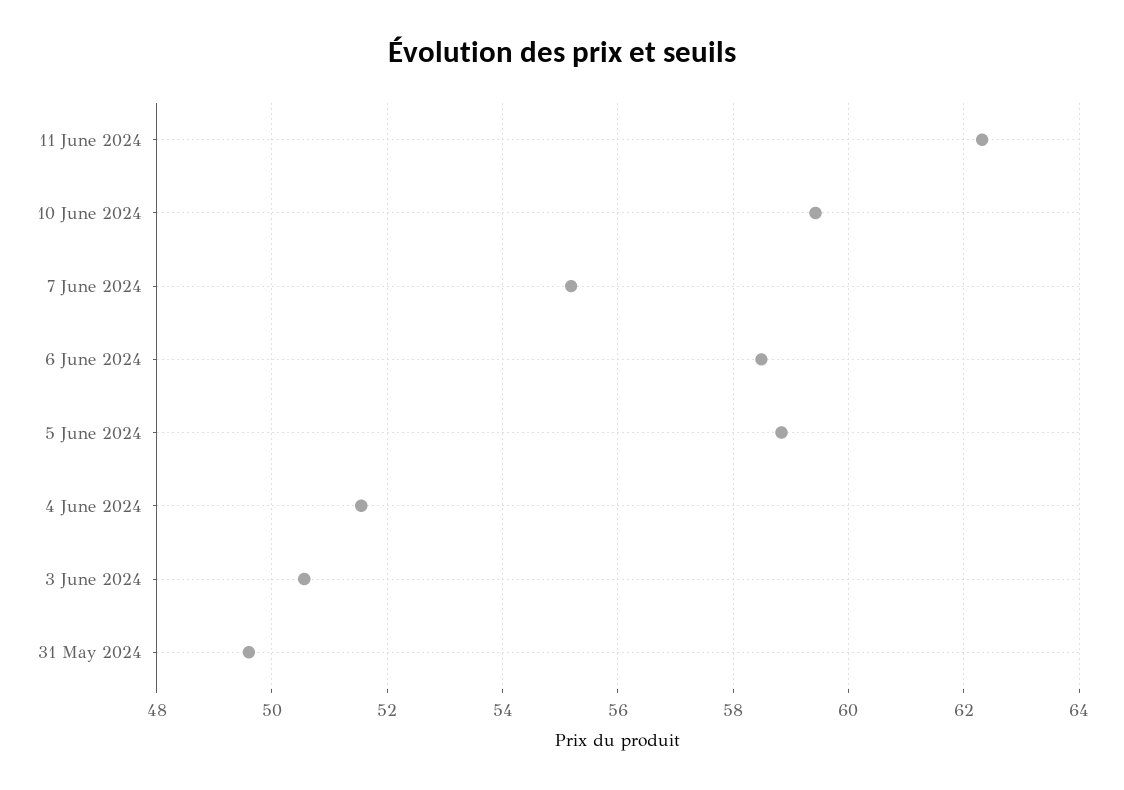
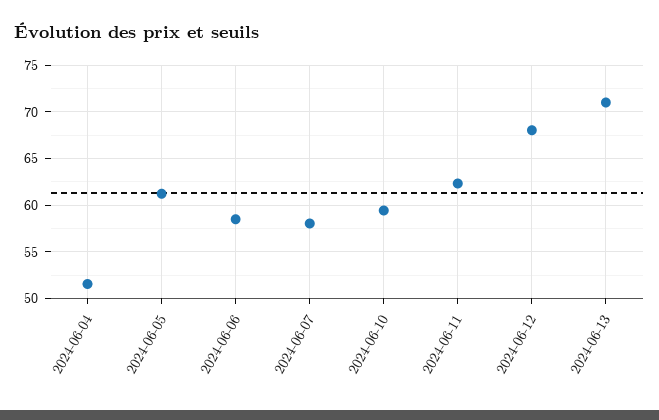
7 June 2024: 55.2 -> 58
5 June 2024: 58.8 -> 61
3 June 2024: 50.6 -> none
31 May 2024: 49.6 -> none
2024-06-12: none -> 68
2024-06-13: none -> 71

